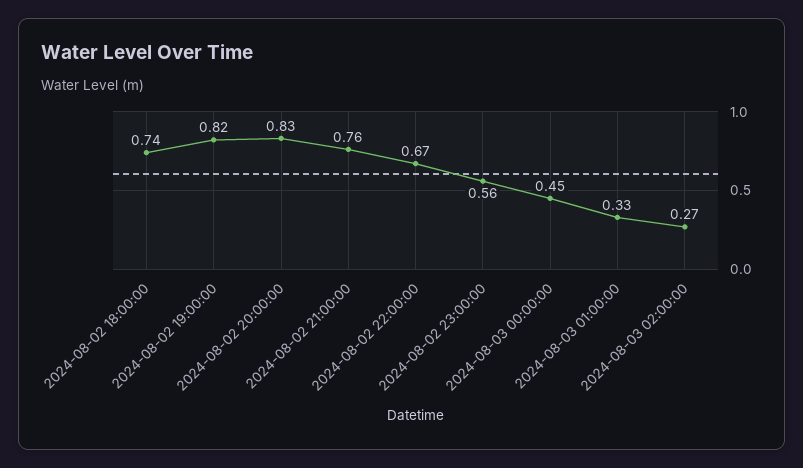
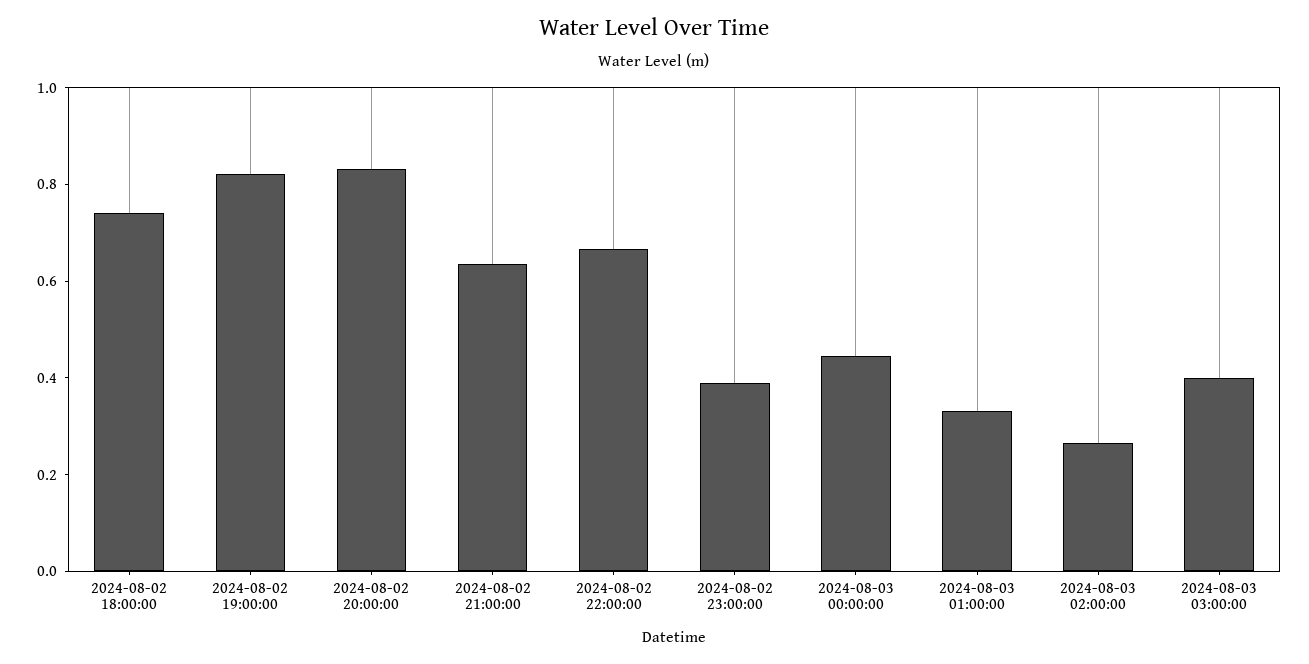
2024-08-02 21:00:00: 0.76 -> 0.65
2024-08-02 23:00:00: 0.56 -> 0.4
2024-08-03 03:00:00: none -> 0.4

